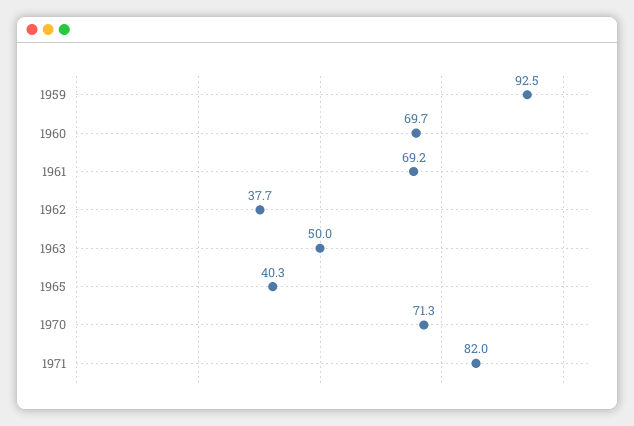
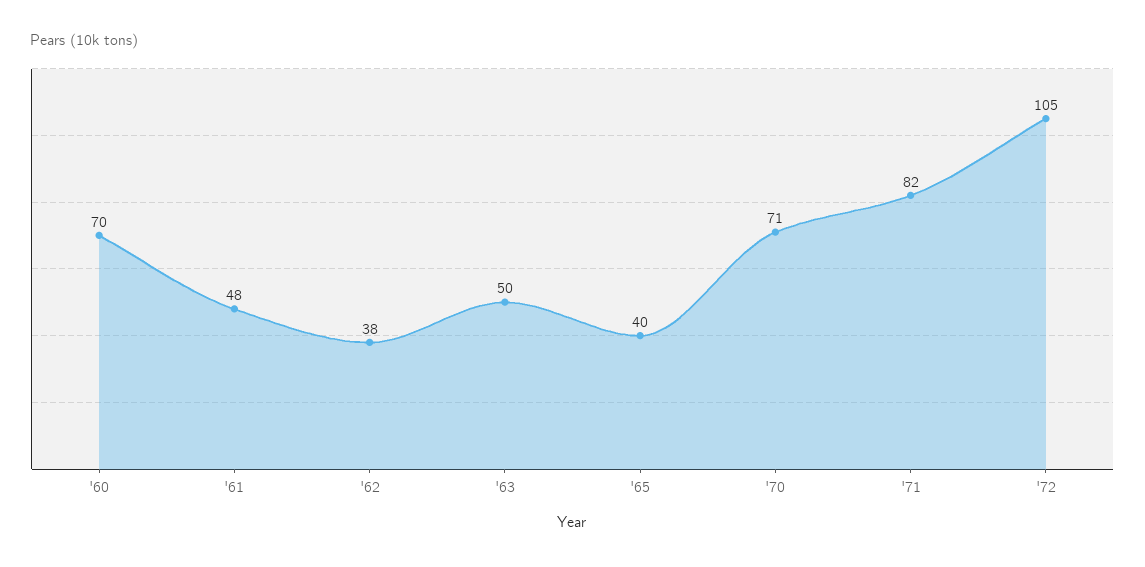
1959: 92.5 -> none
1961: 69.2 -> 48
'72: none -> 105

